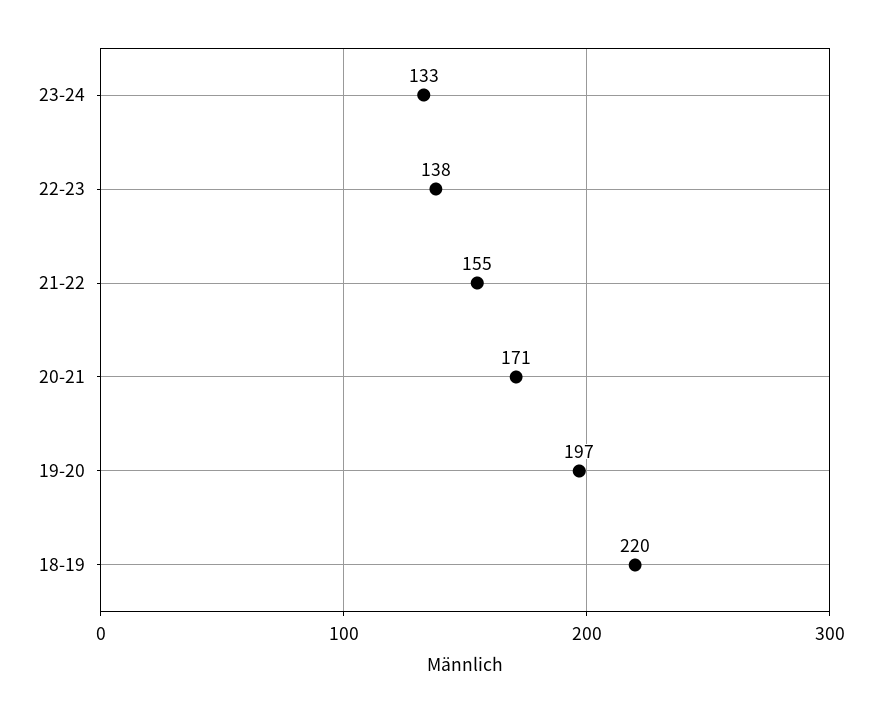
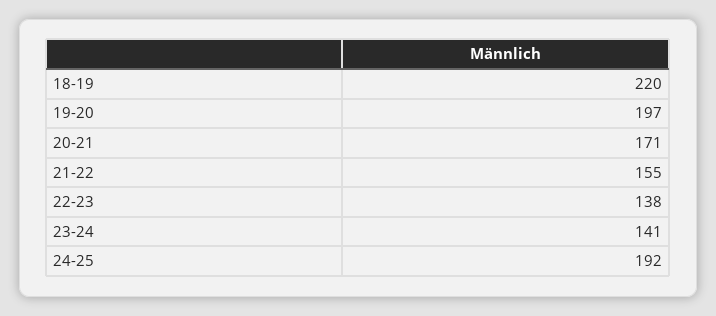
23-24: 133 -> 141
24-25: none -> 192

